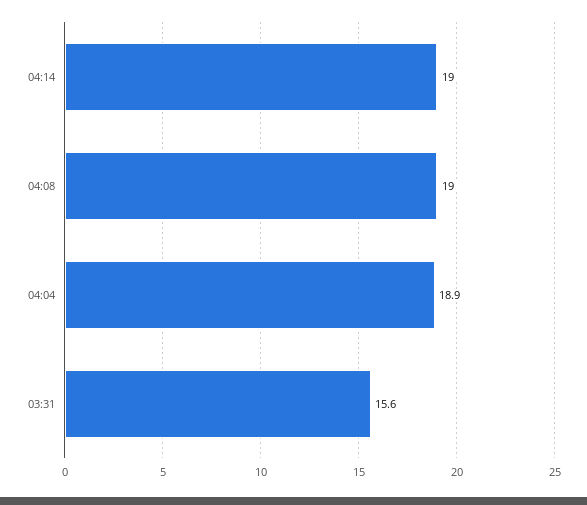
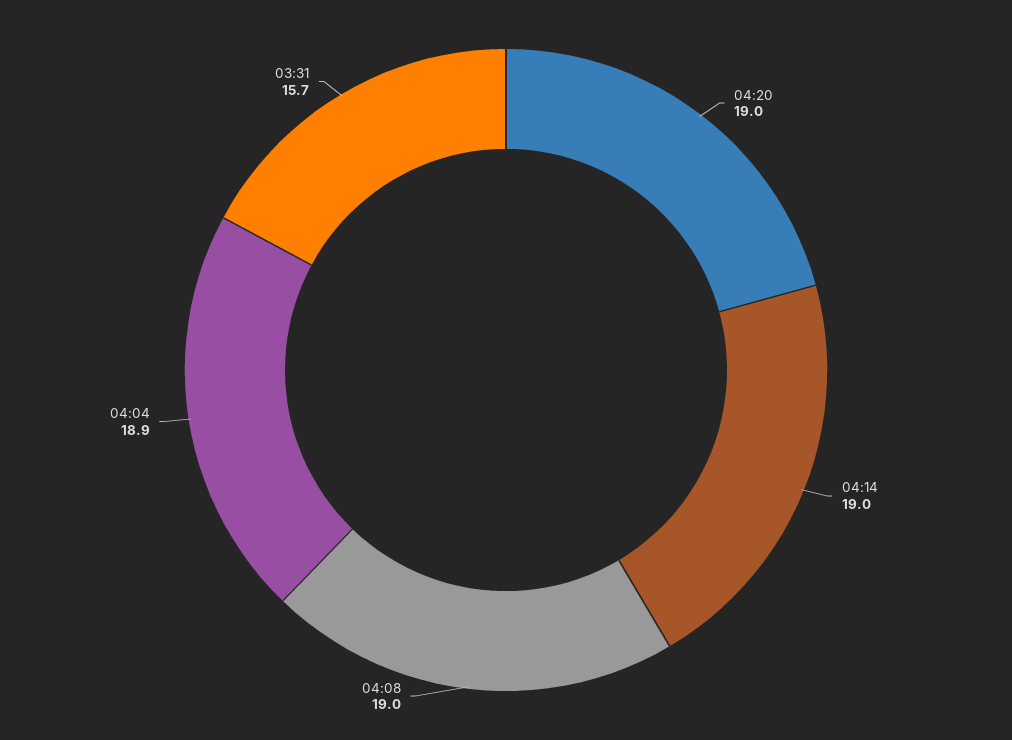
03:31: 15.6 -> 15.7
04:20: none -> 19

